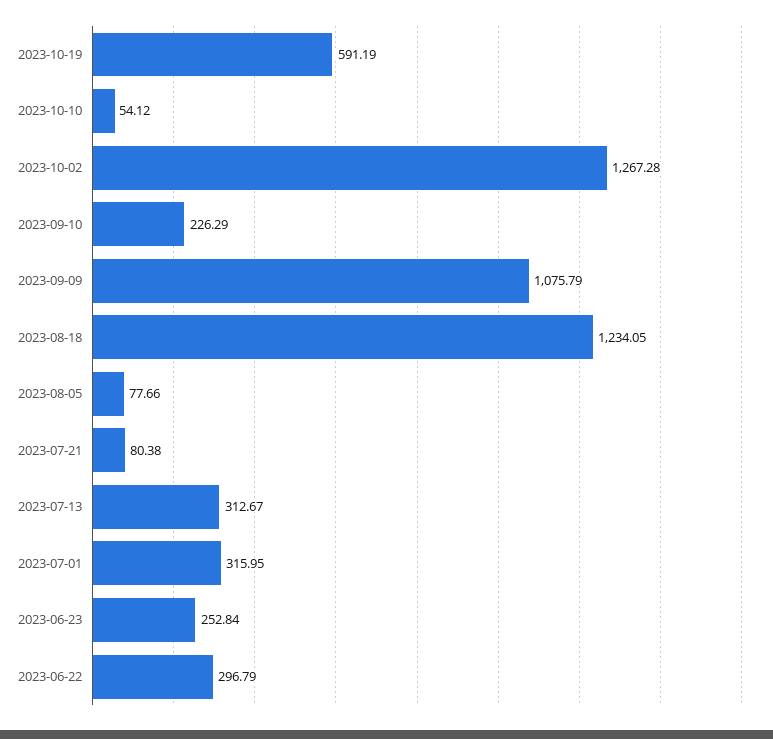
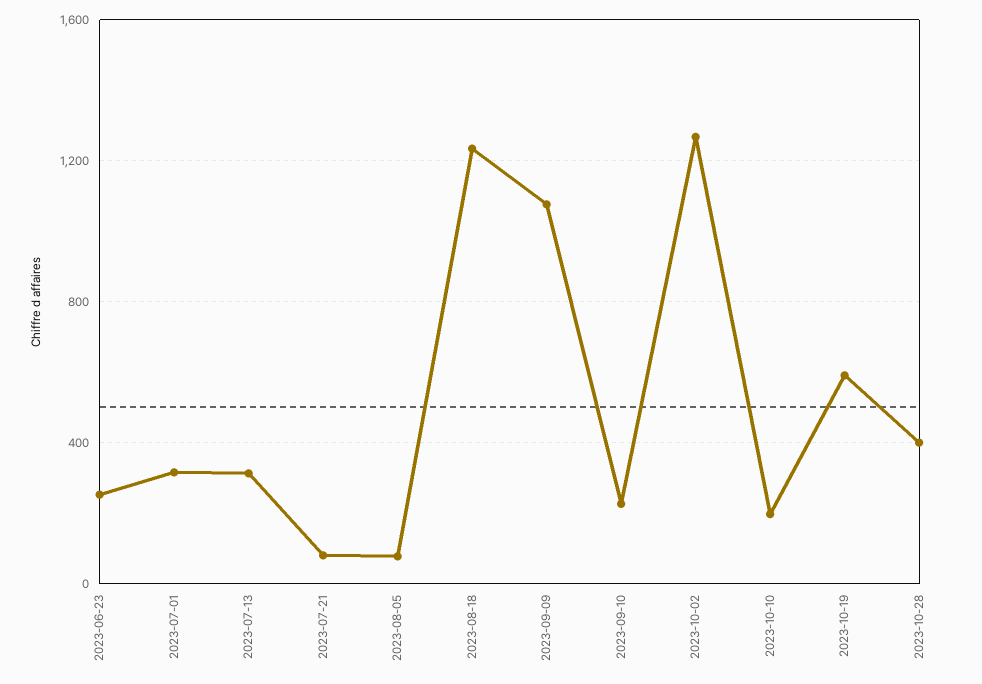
2023-10-10: 54.12 -> 200
2023-06-22: 296.79 -> none
2023-10-28: none -> 400

